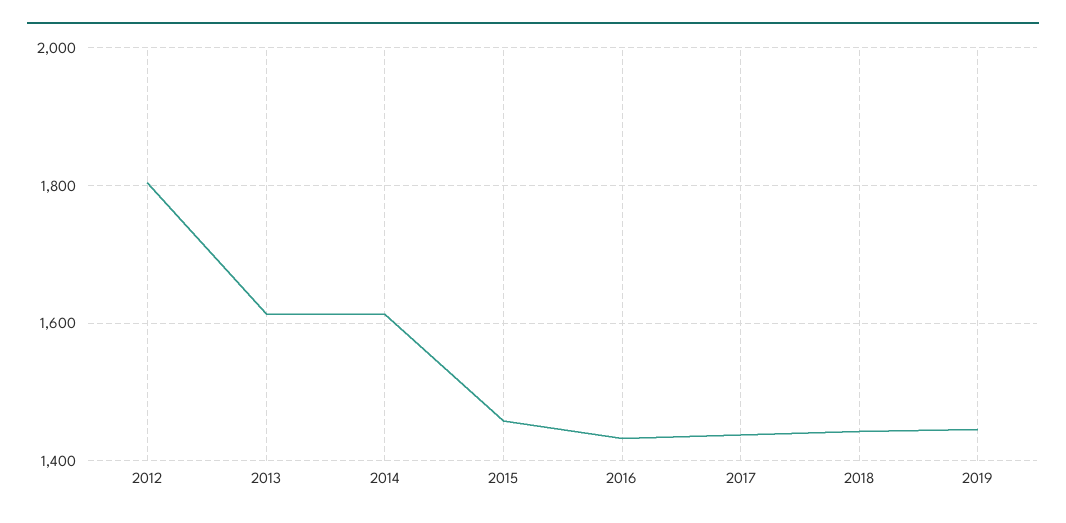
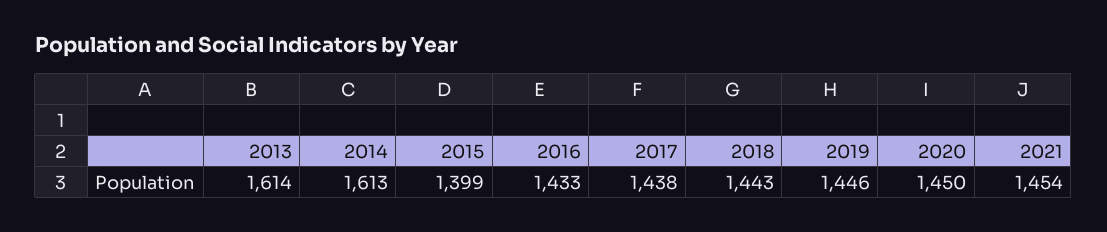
2012: 1800 -> none
2015: 1460 -> 1399
2020: none -> 1450
2021: none -> 1454

